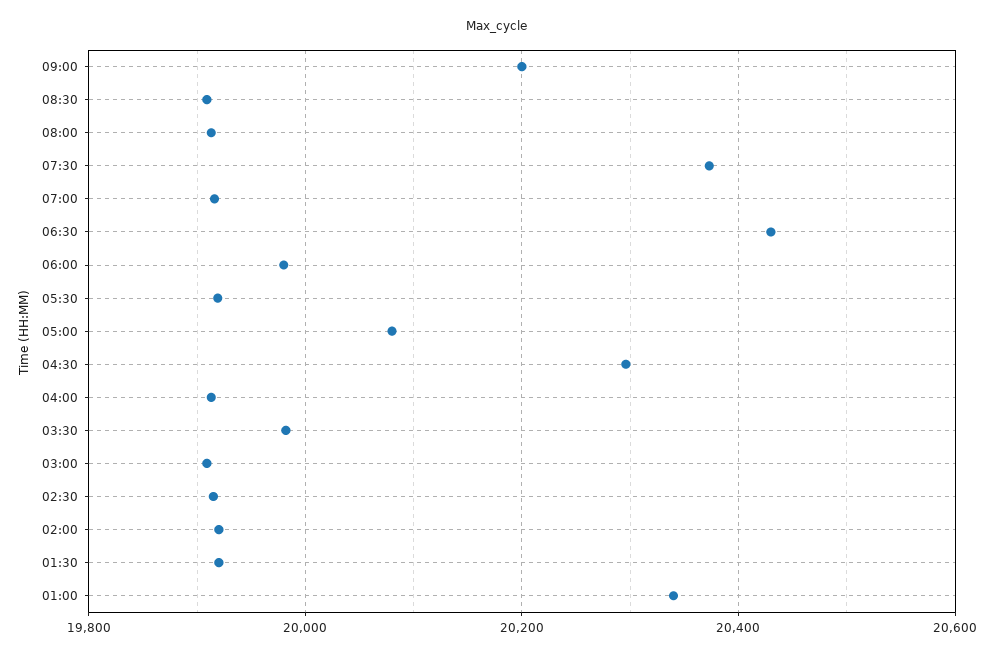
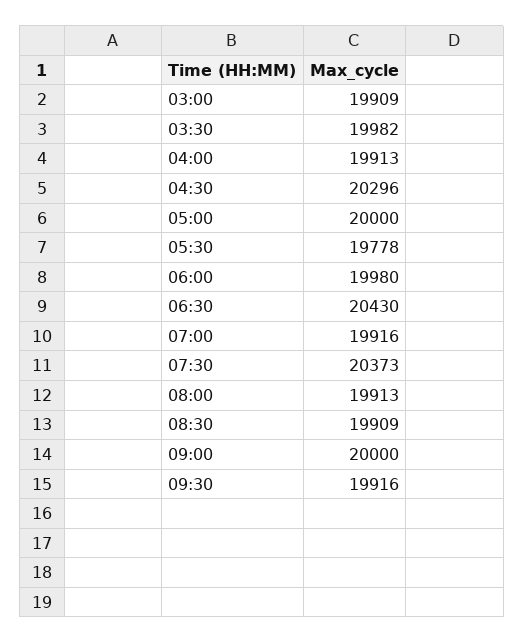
09:00: 20200 -> 20000
05:30: 19920 -> 19778
05:00: 20080 -> 20000
02:30: 19920 -> none
02:00: 19920 -> none
01:30: 19920 -> none
01:00: 20340 -> none
09:30: none -> 19916

